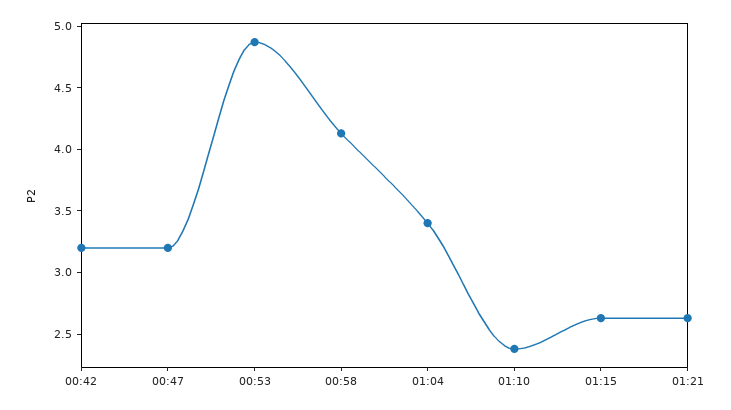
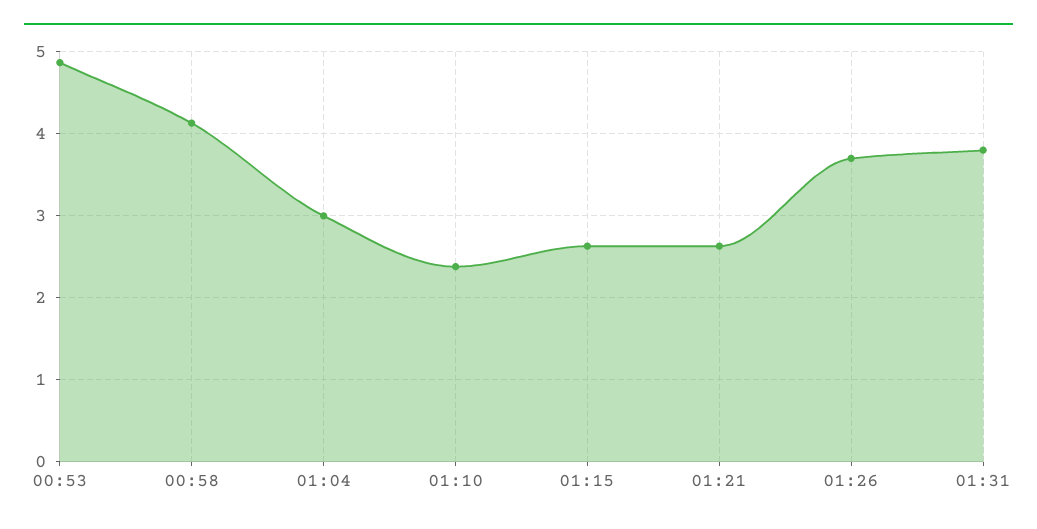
00:42: 3.2 -> none
00:47: 3.2 -> none
01:04: 3.4 -> 3
01:26: none -> 3.7
01:31: none -> 3.8

